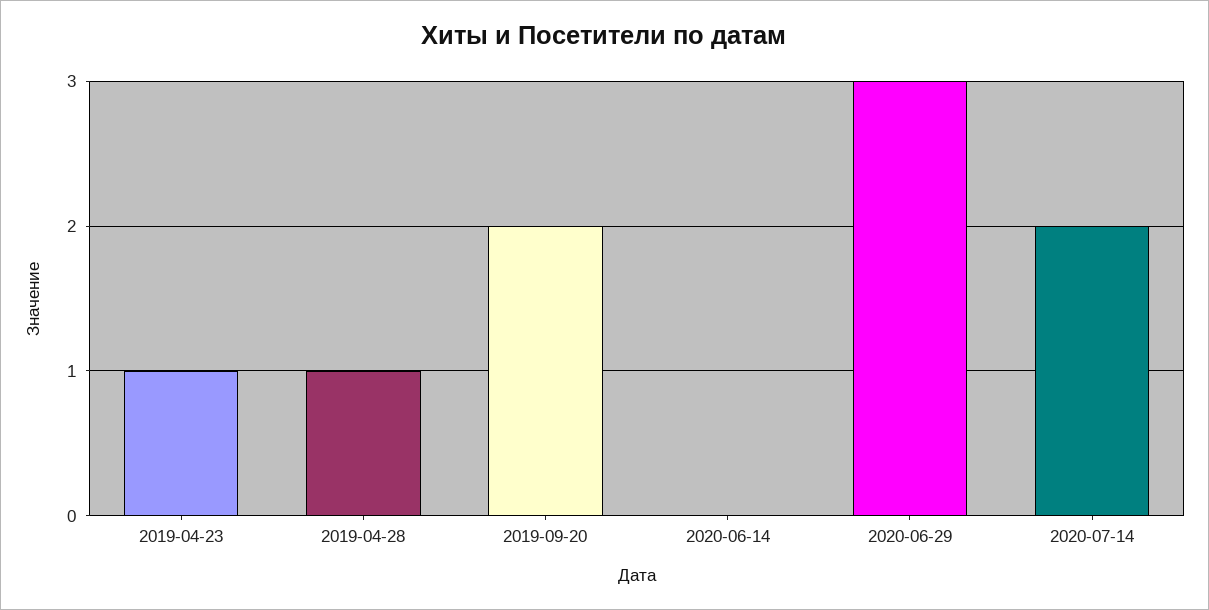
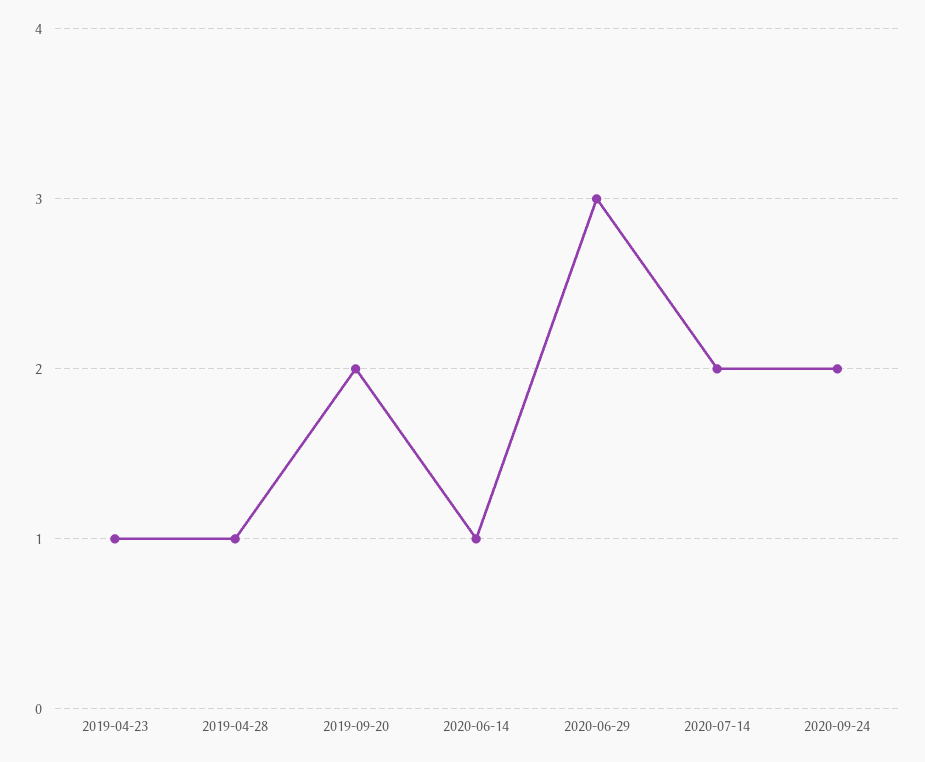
2020-06-14: 0 -> 1
2020-09-24: none -> 2

